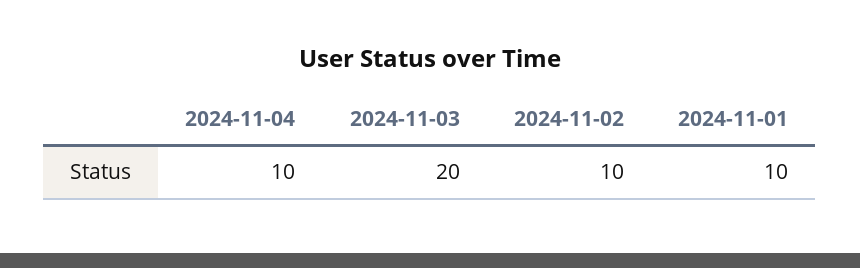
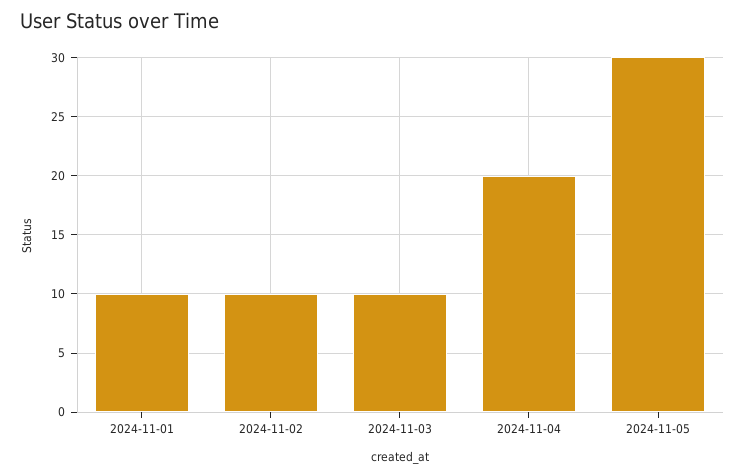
2024-11-04: 10 -> 20
2024-11-03: 20 -> 10
2024-11-05: none -> 30

